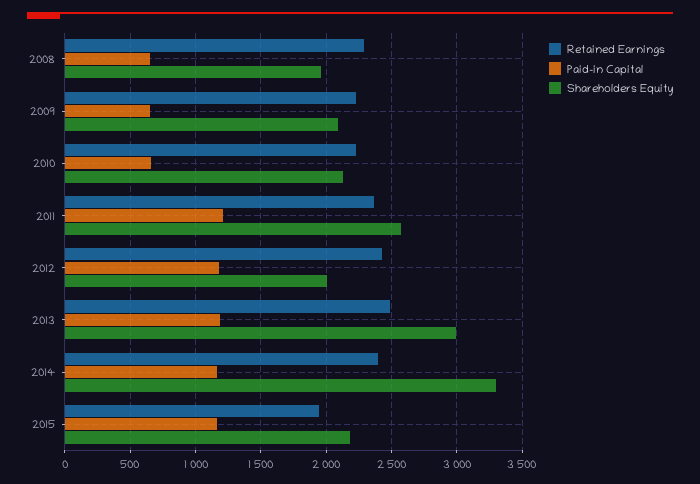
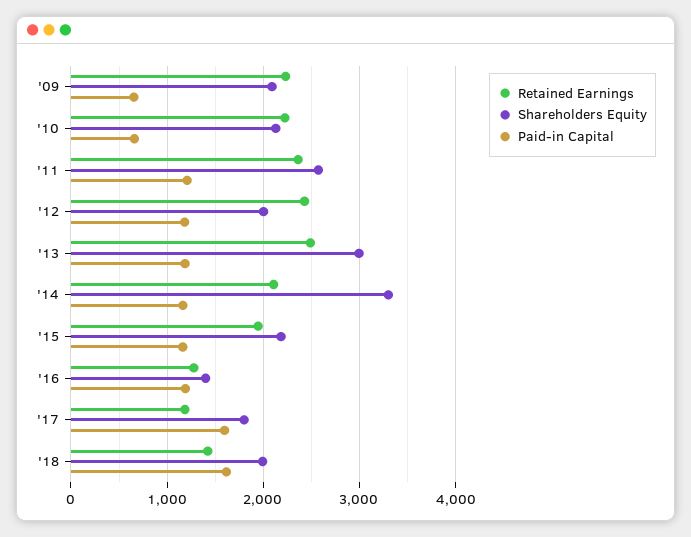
Retained Earnings, 2008: 2300 -> none
Paid-in Capital, 2008: 650 -> none
Shareholders Equity, 2008: 1950 -> none
Retained Earnings, 2014: 2400 -> 2100
Retained Earnings, '16: none -> 1300
Shareholders Equity, '16: none -> 1400
Paid-in Capital, '16: none -> 1200
Retained Earnings, '17: none -> 1200
Shareholders Equity, '17: none -> 1800
Paid-in Capital, '17: none -> 1600
Retained Earnings, '18: none -> 1400
Shareholders Equity, '18: none -> 2000
Paid-in Capital, '18: none -> 1600

